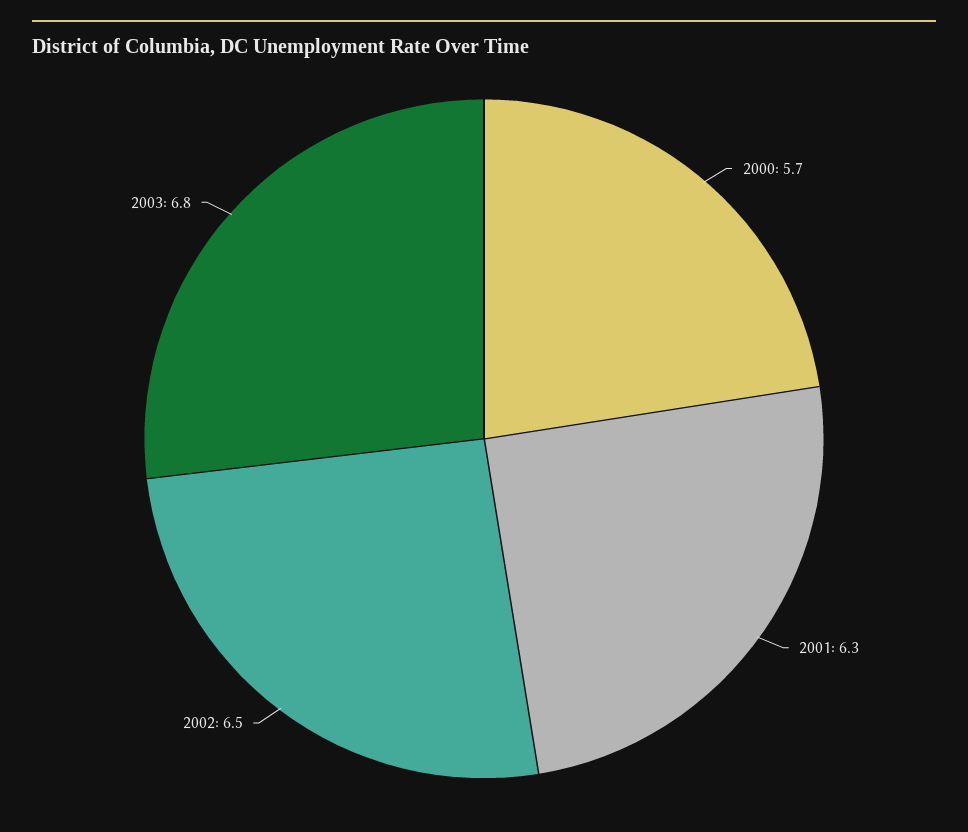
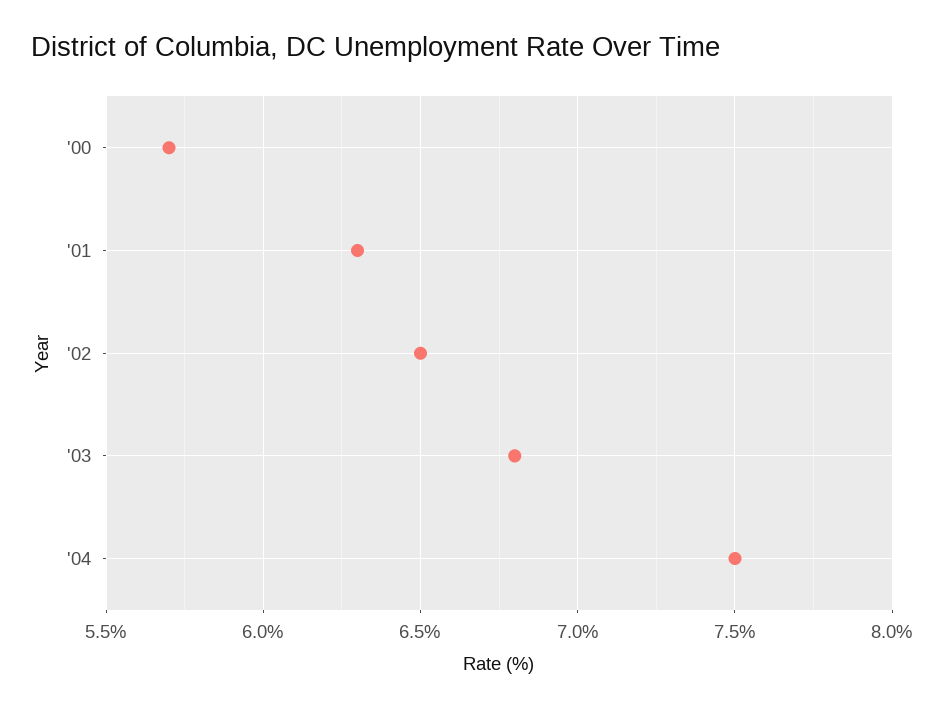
'04: none -> 7.5

